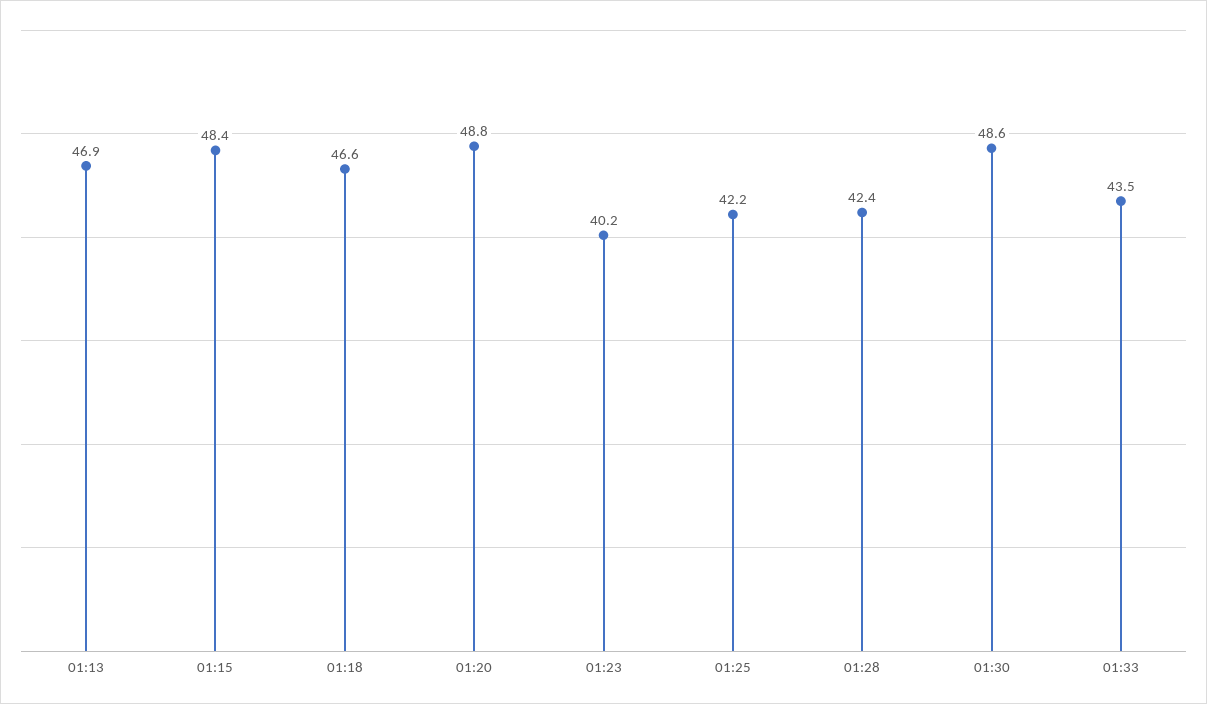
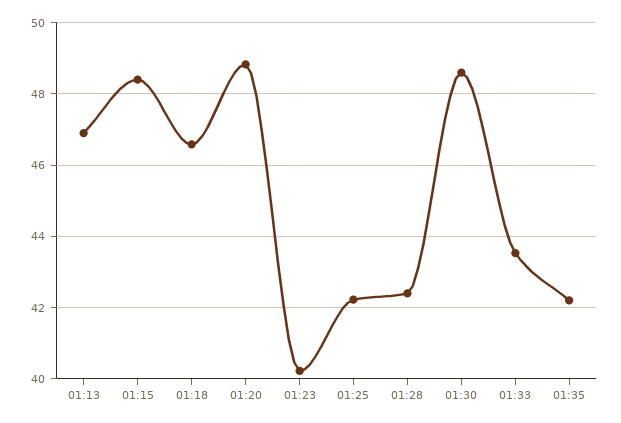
01:35: none -> 42.2

